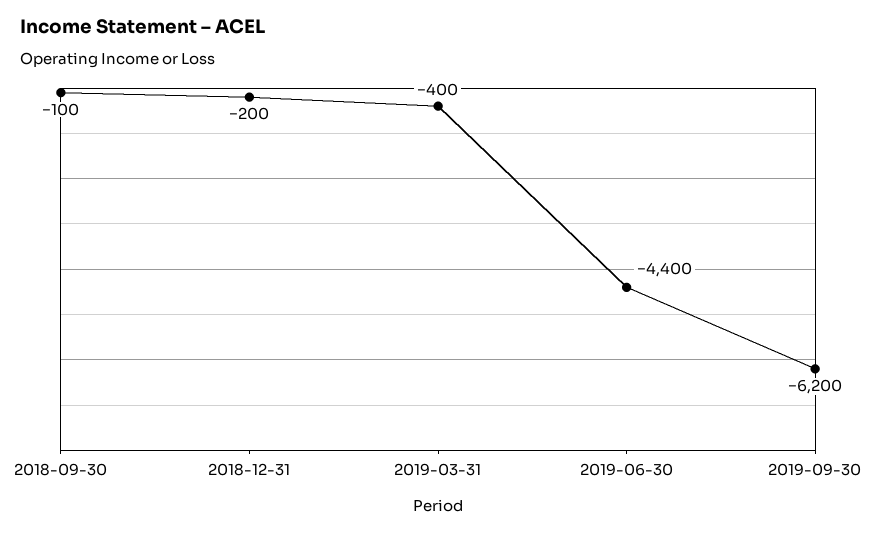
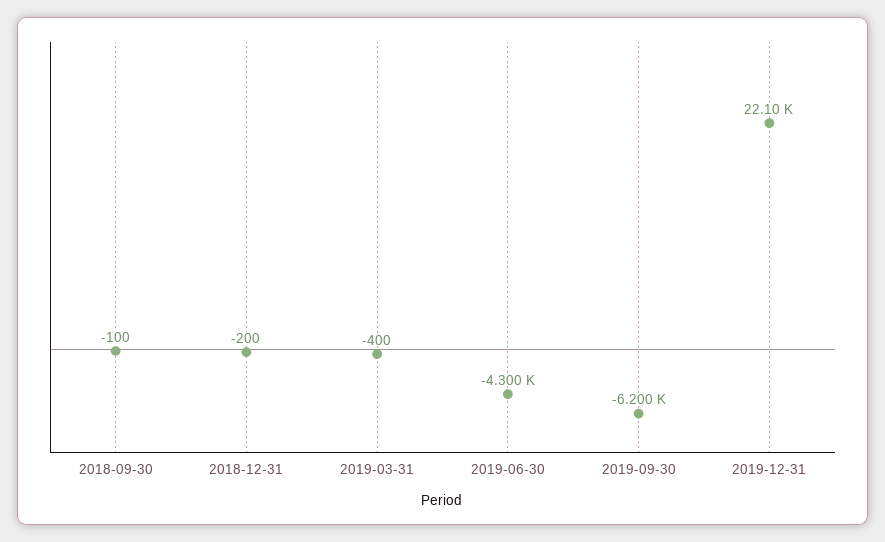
2019-06-30: -4400 -> -4300
2019-12-31: none -> 22100

